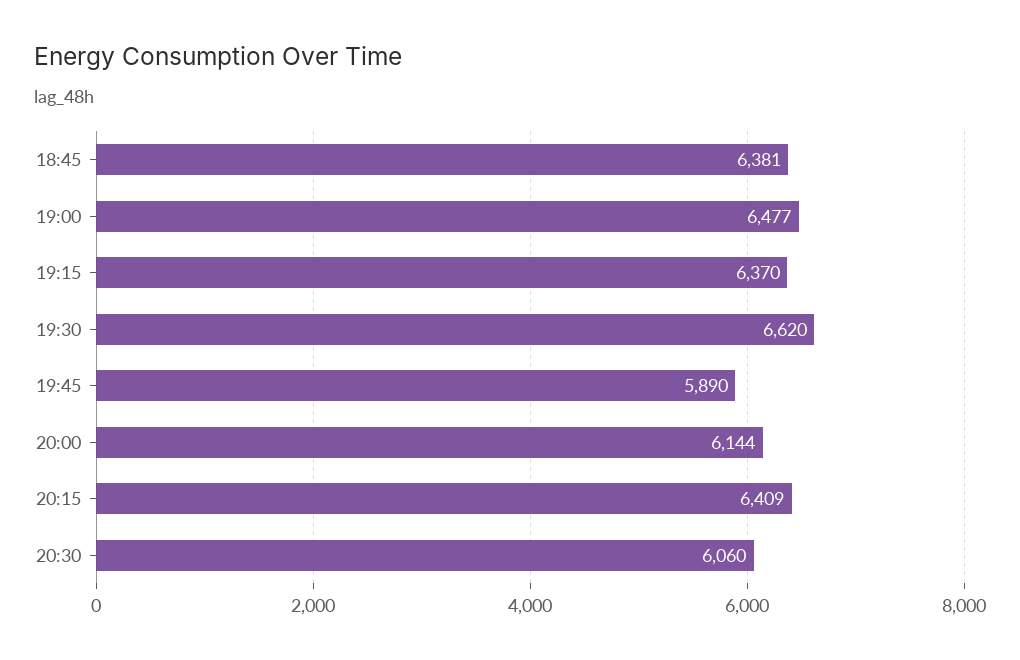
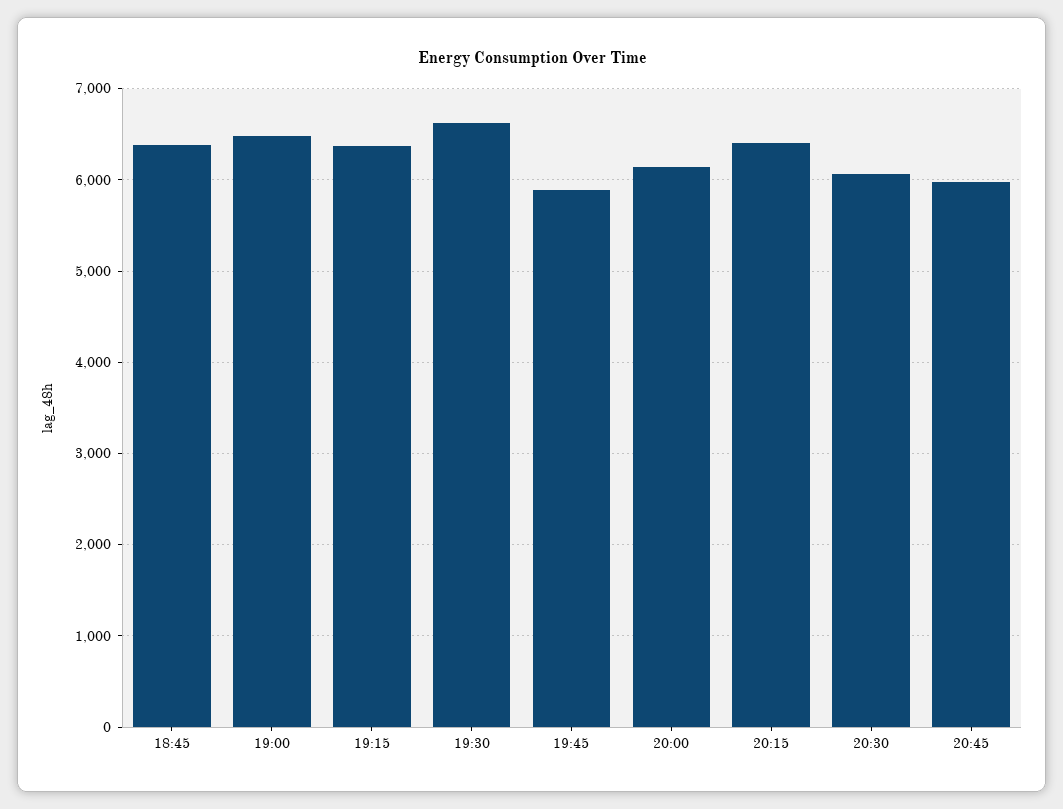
20:45: none -> 6000

